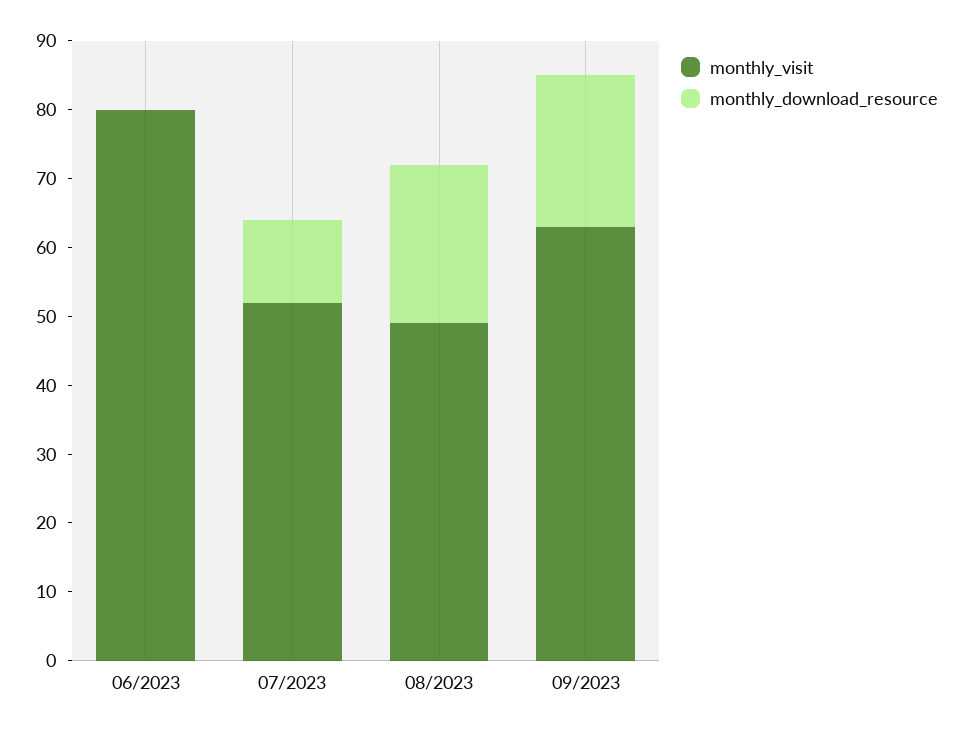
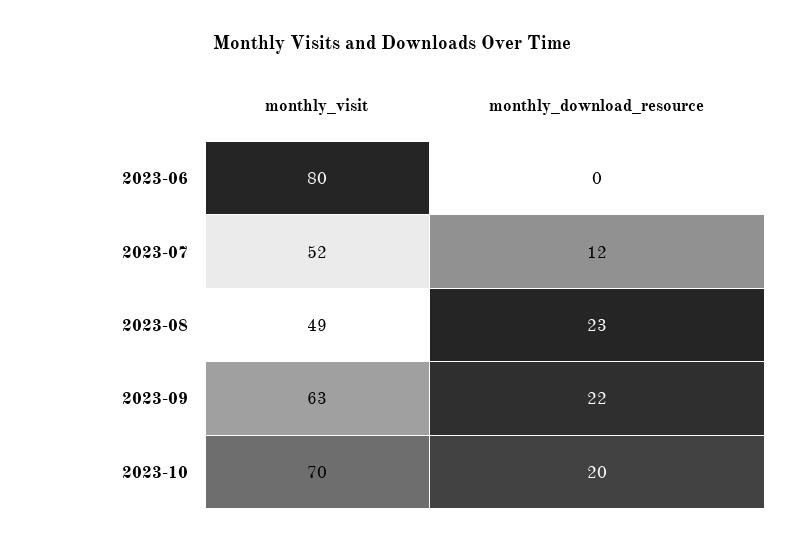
monthly_visit, 2023-10: none -> 70
monthly_download_resource, 2023-10: none -> 20

